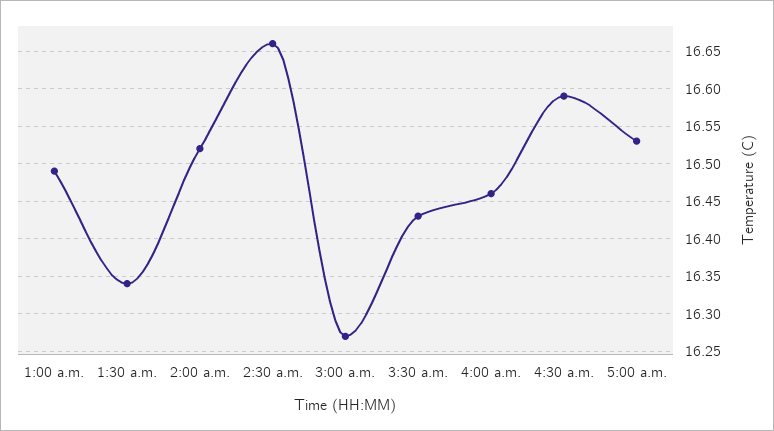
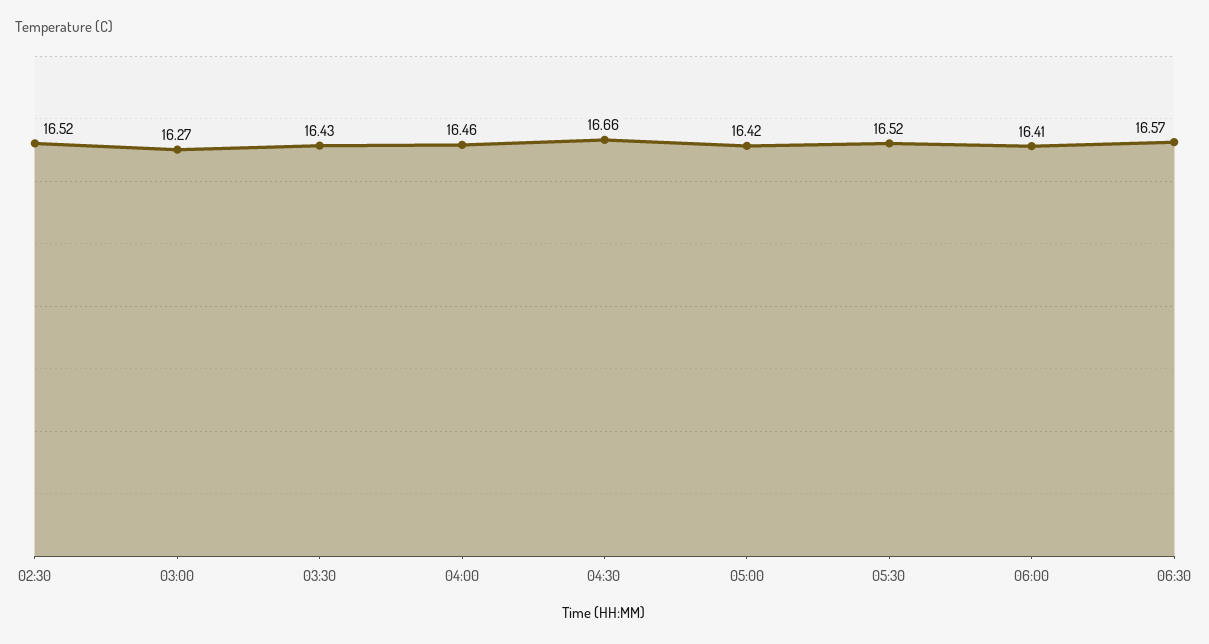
1:00 a.m.: 16.49 -> none
1:30 a.m.: 16.34 -> none
2:00 a.m.: 16.52 -> none
2:30 a.m.: 16.66 -> 16.52
4:30 a.m.: 16.59 -> 16.66
5:00 a.m.: 16.53 -> 16.42
05:30: none -> 16.52
06:00: none -> 16.41
06:30: none -> 16.57

